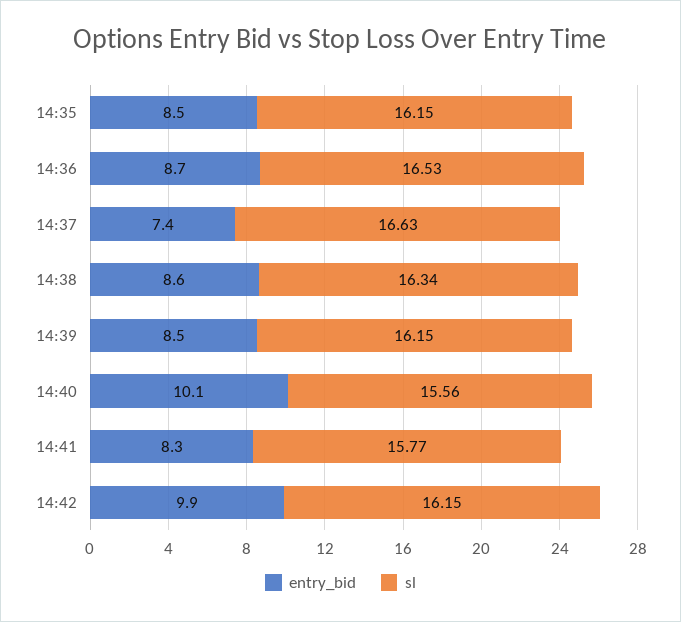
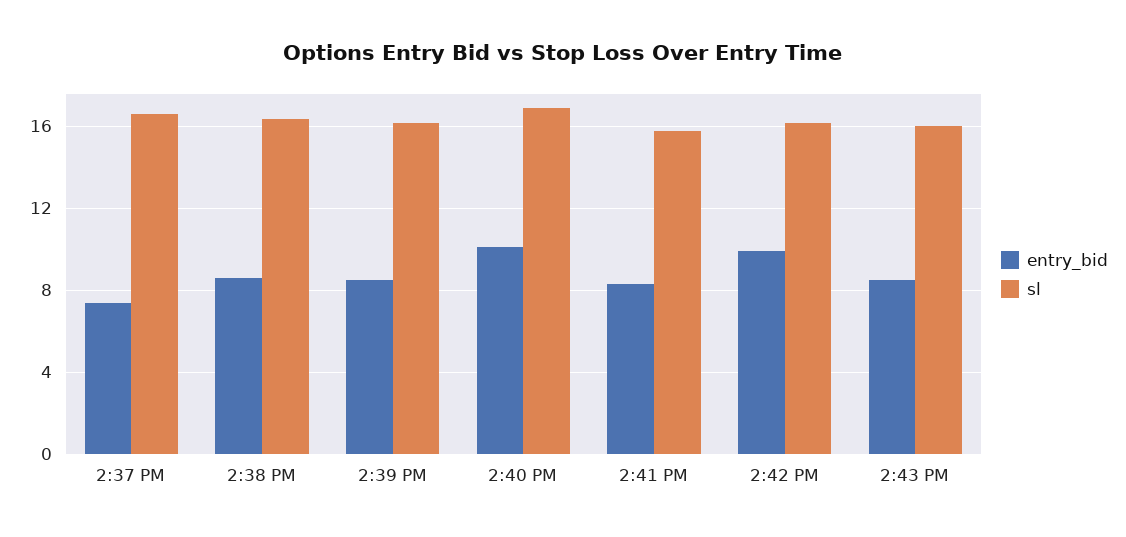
entry_bid, 14:35: 8.5 -> none
sl, 14:35: 16.15 -> none
entry_bid, 14:36: 8.7 -> none
sl, 14:36: 16.53 -> none
sl, 14:40: 15.56 -> 17
entry_bid, 2:43 PM: none -> 8.5
sl, 2:43 PM: none -> 16

